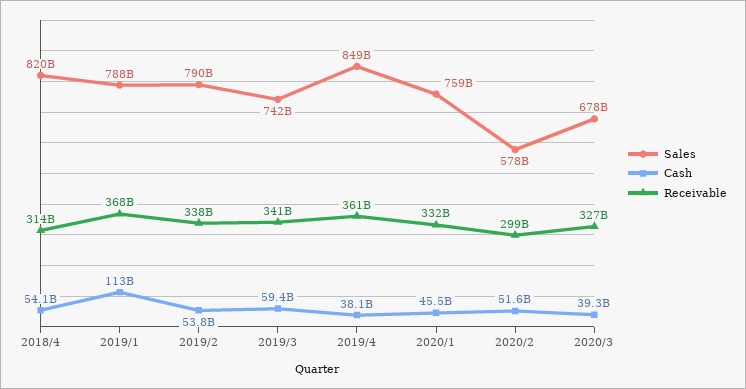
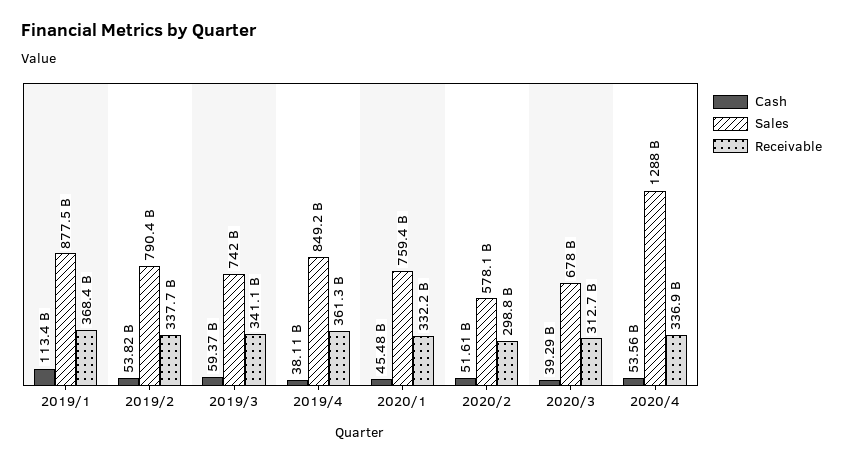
Sales, 2018/4: 820000000000 -> none
Cash, 2018/4: 54100000000 -> none
Receivable, 2018/4: 314000000000 -> none
Sales, 2019/1: 788000000000 -> 877500000000
Receivable, 2020/3: 327000000000 -> 312700000000
Cash, 2020/4: none -> 53560000000
Sales, 2020/4: none -> 1288000000000
Receivable, 2020/4: none -> 336900000000

